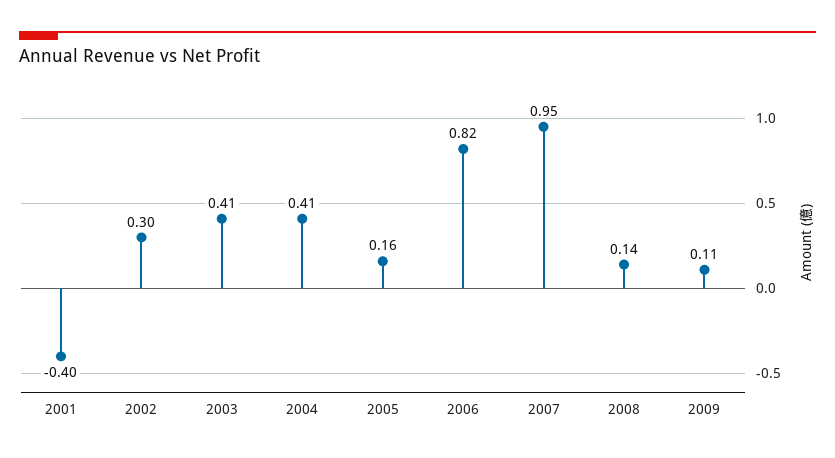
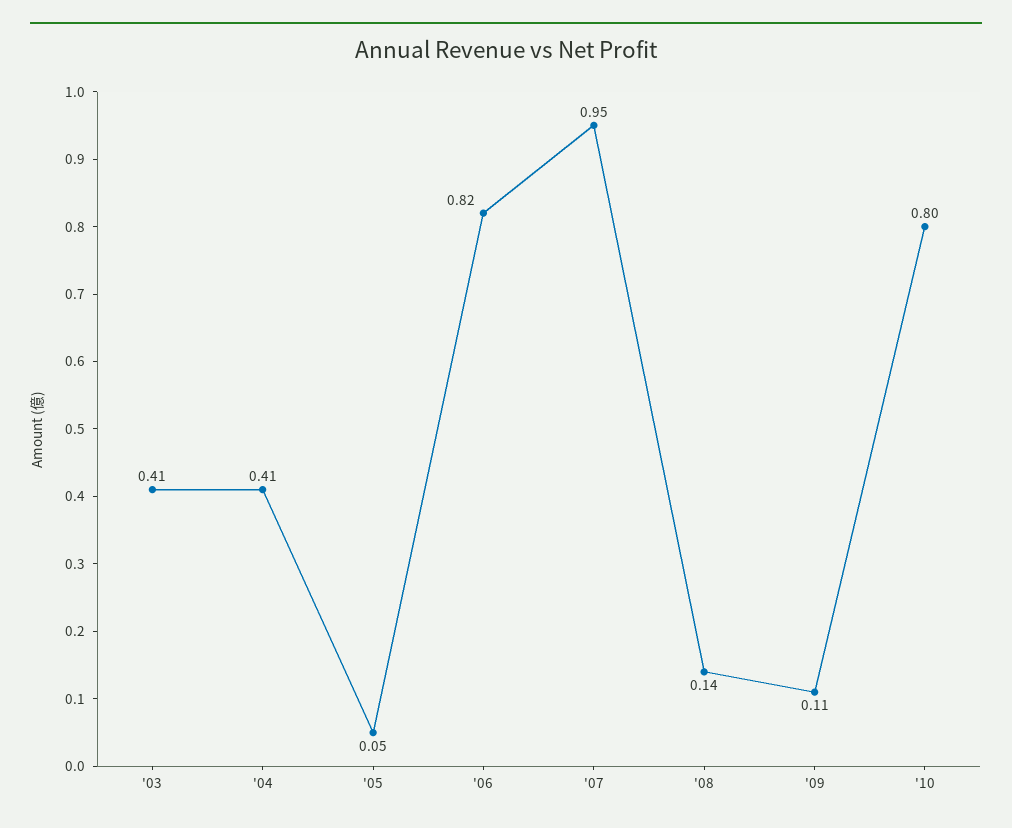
2001: -0.4 -> none
2002: 0.3 -> none
2005: 0.16 -> 0.05
'10: none -> 0.8

